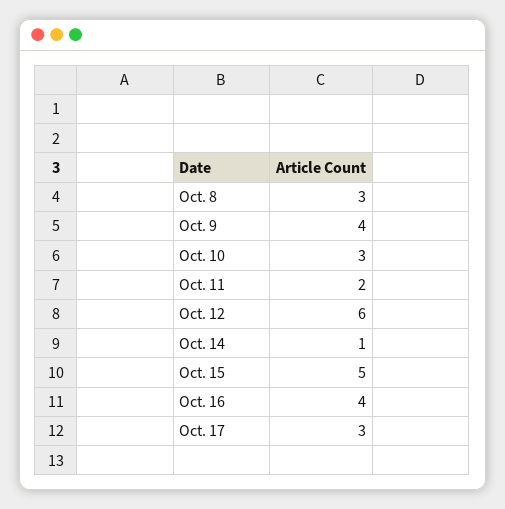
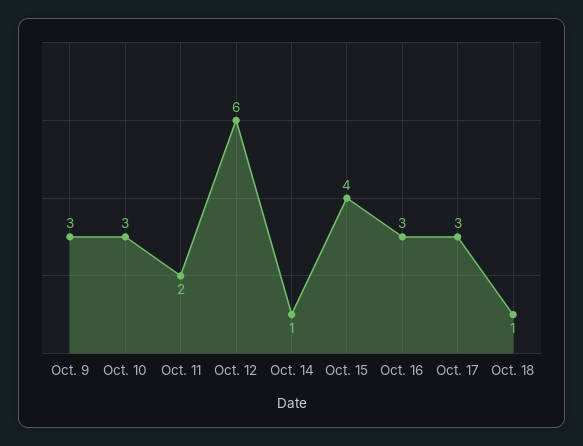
Oct. 8: 3 -> none
Oct. 9: 4 -> 3
Oct. 15: 5 -> 4
Oct. 16: 4 -> 3
Oct. 18: none -> 1

